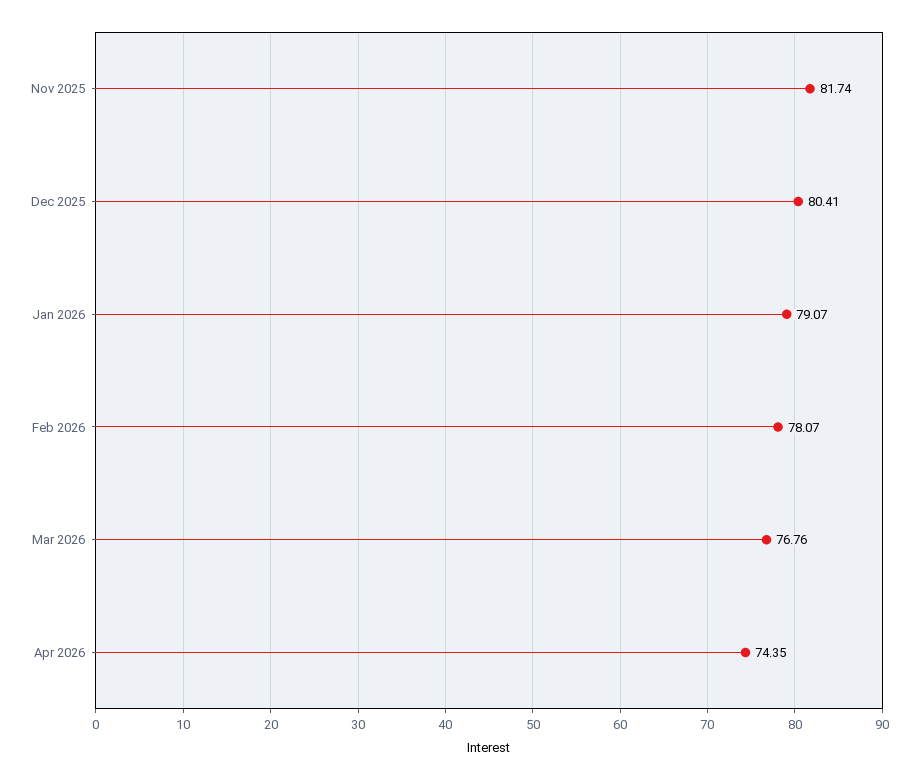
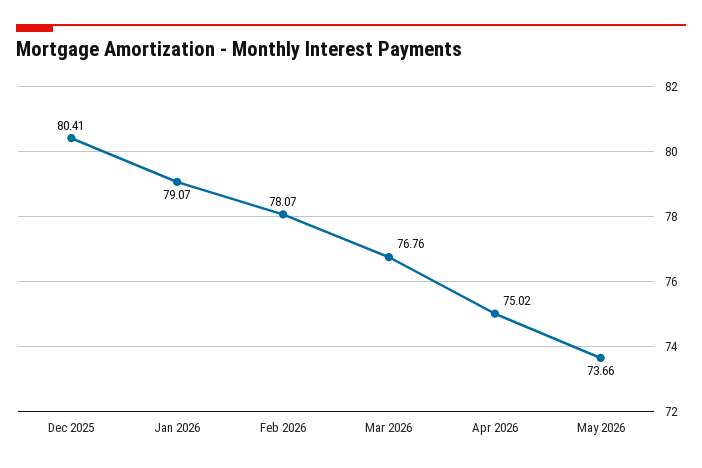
Nov 2025: 81.74 -> none
Apr 2026: 74.35 -> 75.02
May 2026: none -> 73.66

